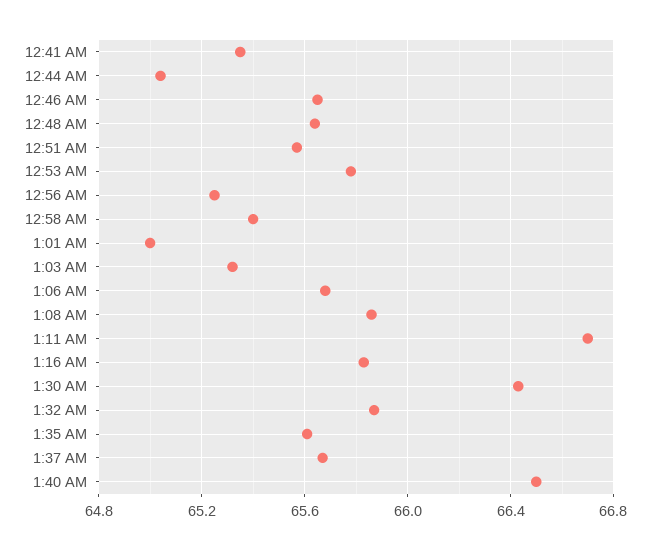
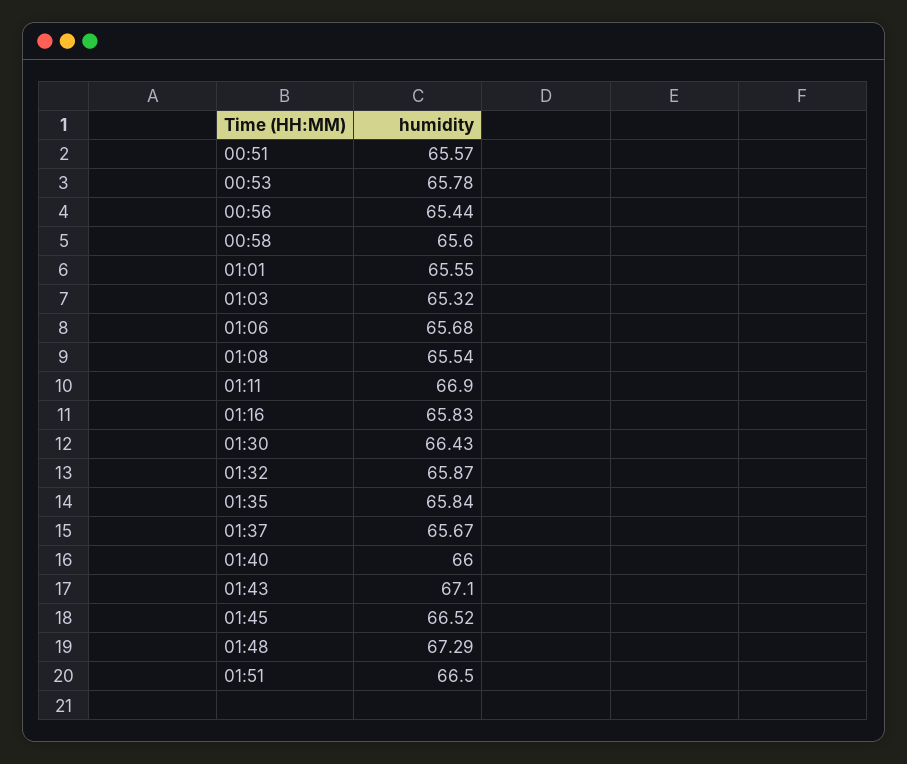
12:41 AM: 65.35 -> none
12:44 AM: 65.05 -> none
12:46 AM: 65.65 -> none
12:48 AM: 65.65 -> none
12:56 AM: 65.25 -> 65.44
12:58 AM: 65.4 -> 65.6
1:01 AM: 65 -> 65.55
1:08 AM: 65.85 -> 65.54
1:11 AM: 66.7 -> 66.9
1:35 AM: 65.6 -> 65.84
1:40 AM: 66.5 -> 66
01:43: none -> 67.1
01:45: none -> 66.52
01:48: none -> 67.29
01:51: none -> 66.5

